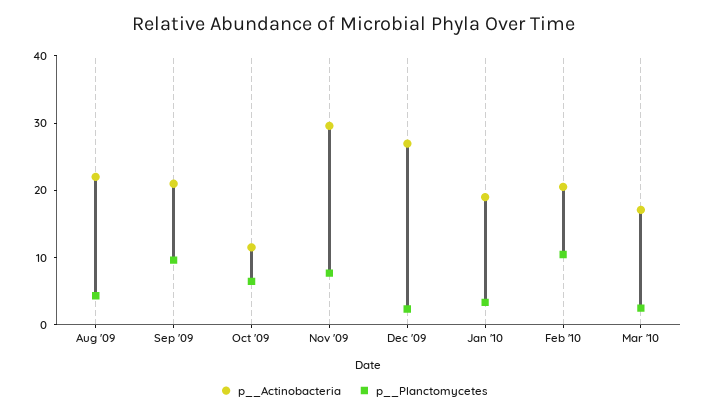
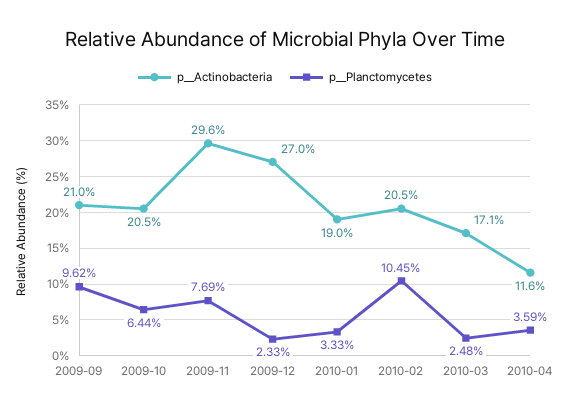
p__Actinobacteria, Aug '09: 22 -> none
p__Planctomycetes, Aug '09: 4 -> none
p__Actinobacteria, Oct '09: 12 -> 20.5
p__Actinobacteria, 2010-04: none -> 11.6
p__Planctomycetes, 2010-04: none -> 3.59

